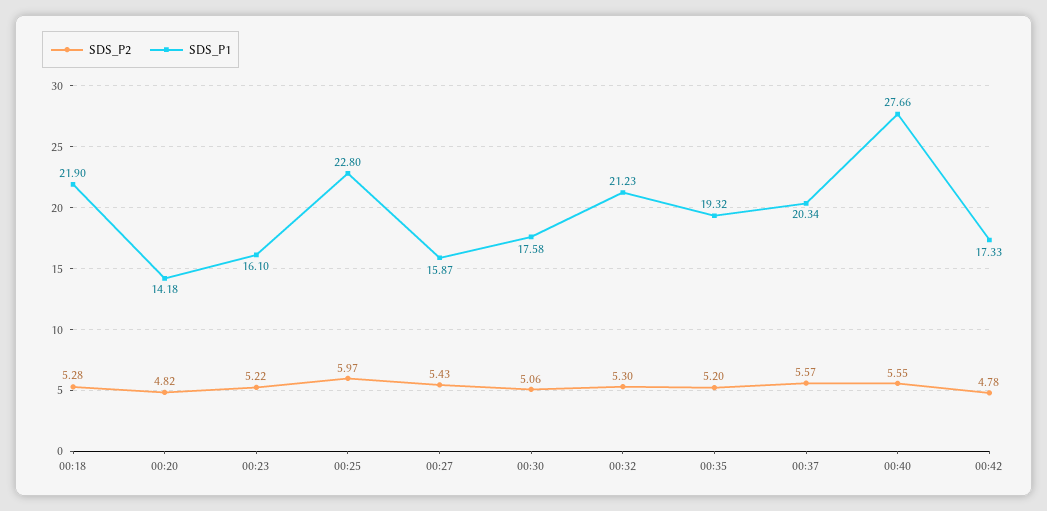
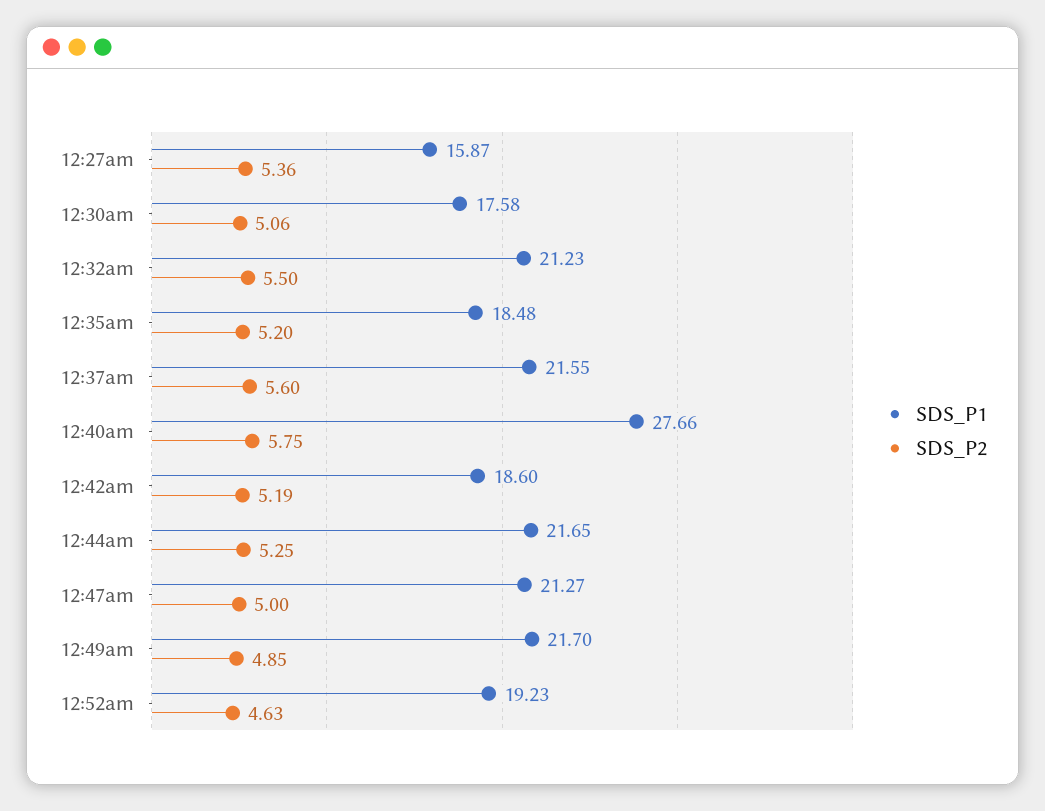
SDS_P2, 00:18: 5.28 -> none
SDS_P1, 00:18: 21.9 -> none
SDS_P2, 00:20: 4.82 -> none
SDS_P1, 00:20: 14.18 -> none
SDS_P2, 00:23: 5.22 -> none
SDS_P1, 00:23: 16.1 -> none
SDS_P2, 00:25: 5.97 -> none
SDS_P1, 00:25: 22.8 -> none
SDS_P2, 00:27: 5.43 -> 5.36
SDS_P2, 00:32: 5.3 -> 5.5
SDS_P1, 00:35: 19.32 -> 18.48
SDS_P2, 00:37: 5.57 -> 5.6
SDS_P1, 00:37: 20.34 -> 21.55
SDS_P2, 00:40: 5.55 -> 5.75
SDS_P2, 00:42: 4.78 -> 5.19
SDS_P1, 00:42: 17.33 -> 18.6
SDS_P1, 12:44am: none -> 21.65
SDS_P2, 12:44am: none -> 5.25
SDS_P1, 12:47am: none -> 21.27
SDS_P2, 12:47am: none -> 5
SDS_P1, 12:49am: none -> 21.7
SDS_P2, 12:49am: none -> 4.85
SDS_P1, 12:52am: none -> 19.23
SDS_P2, 12:52am: none -> 4.63

